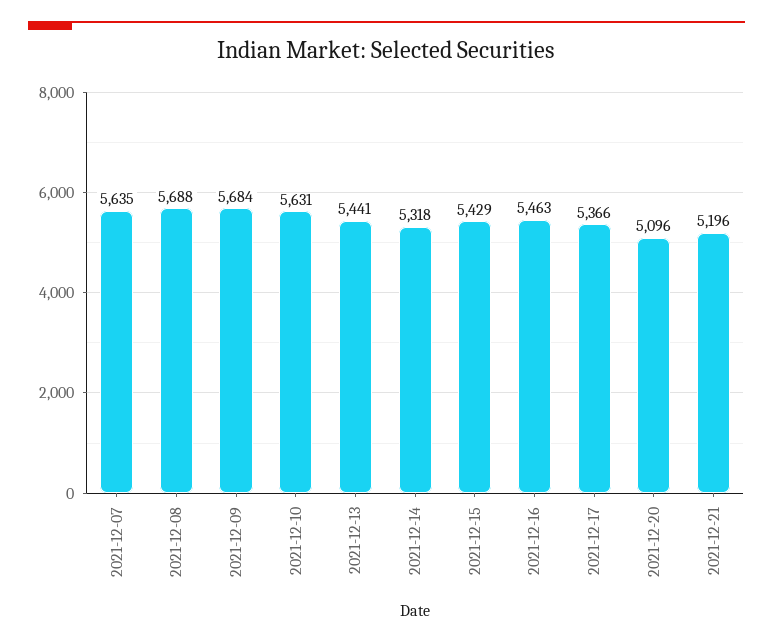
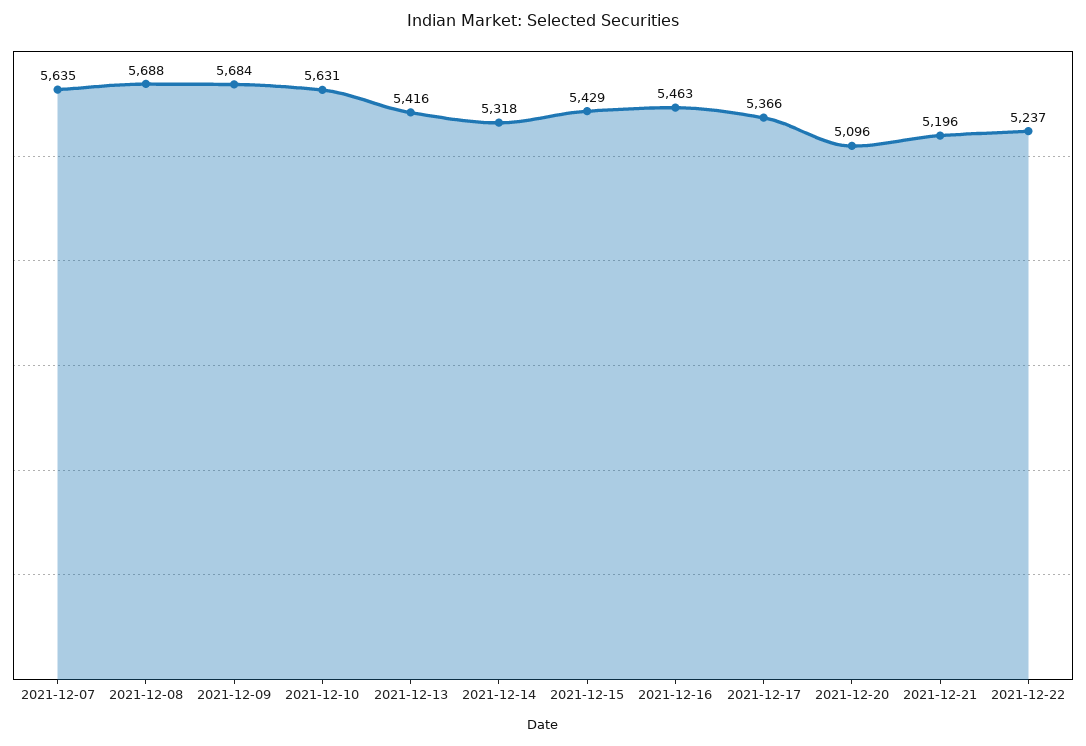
2021-12-13: 5441 -> 5416
2021-12-22: none -> 5237

